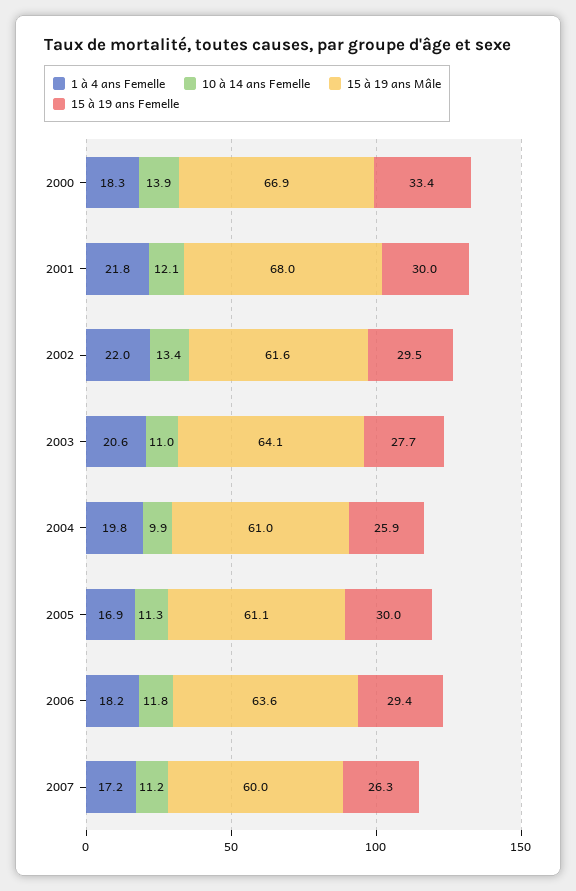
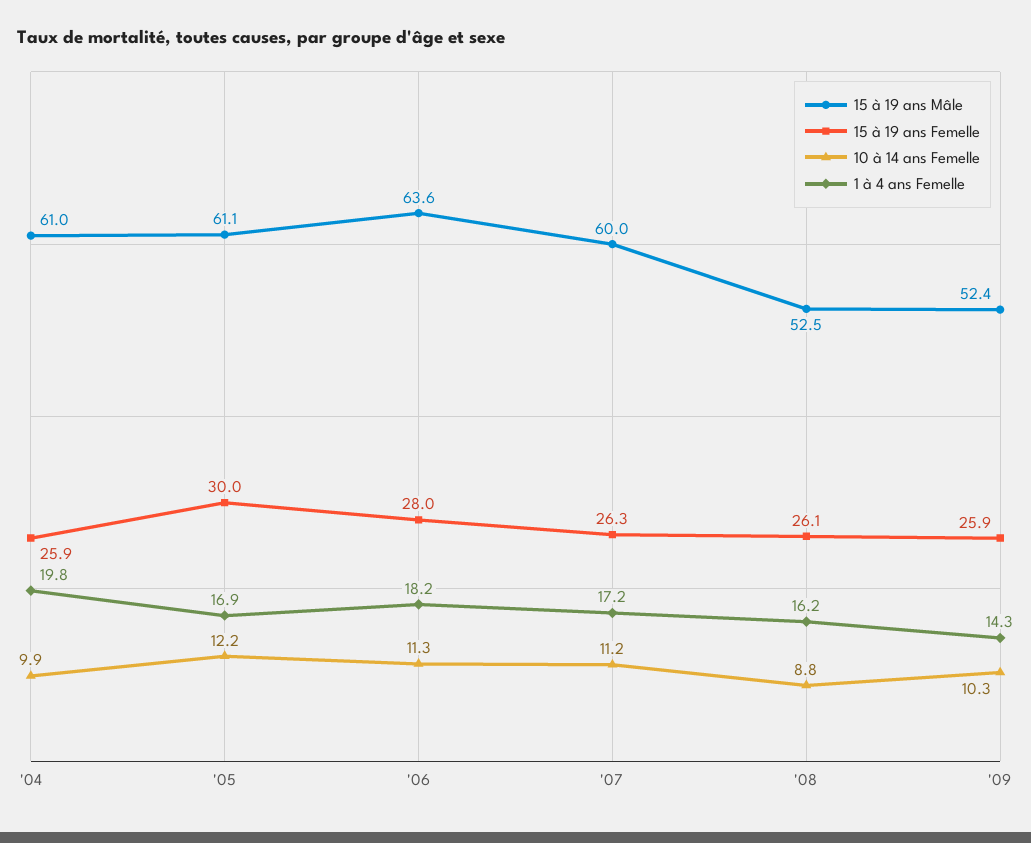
1 à 4 ans Femelle, 2000: 18.3 -> none
10 à 14 ans Femelle, 2000: 13.9 -> none
15 à 19 ans Mâle, 2000: 66.9 -> none
15 à 19 ans Femelle, 2000: 33.4 -> none
1 à 4 ans Femelle, 2001: 21.8 -> none
10 à 14 ans Femelle, 2001: 12.1 -> none
15 à 19 ans Mâle, 2001: 68 -> none
15 à 19 ans Femelle, 2001: 30 -> none
1 à 4 ans Femelle, 2002: 22 -> none
10 à 14 ans Femelle, 2002: 13.4 -> none
15 à 19 ans Mâle, 2002: 61.6 -> none
15 à 19 ans Femelle, 2002: 29.5 -> none
1 à 4 ans Femelle, 2003: 20.6 -> none
10 à 14 ans Femelle, 2003: 11 -> none
15 à 19 ans Mâle, 2003: 64.1 -> none
15 à 19 ans Femelle, 2003: 27.7 -> none
10 à 14 ans Femelle, 2005: 11.3 -> 12.2
10 à 14 ans Femelle, 2006: 11.8 -> 11.3
15 à 19 ans Femelle, 2006: 29.4 -> 28
15 à 19 ans Mâle, '08: none -> 52.5
15 à 19 ans Femelle, '08: none -> 26.1
10 à 14 ans Femelle, '08: none -> 8.8
1 à 4 ans Femelle, '08: none -> 16.2
15 à 19 ans Mâle, '09: none -> 52.4
15 à 19 ans Femelle, '09: none -> 25.9
10 à 14 ans Femelle, '09: none -> 10.3
1 à 4 ans Femelle, '09: none -> 14.3

